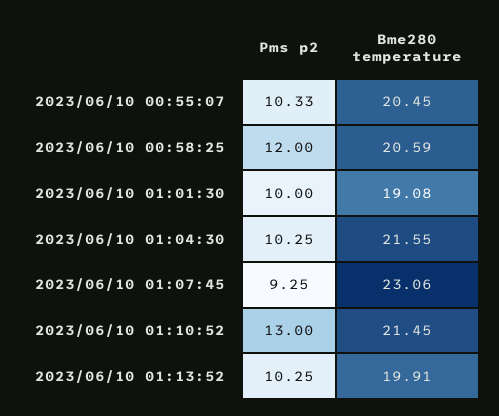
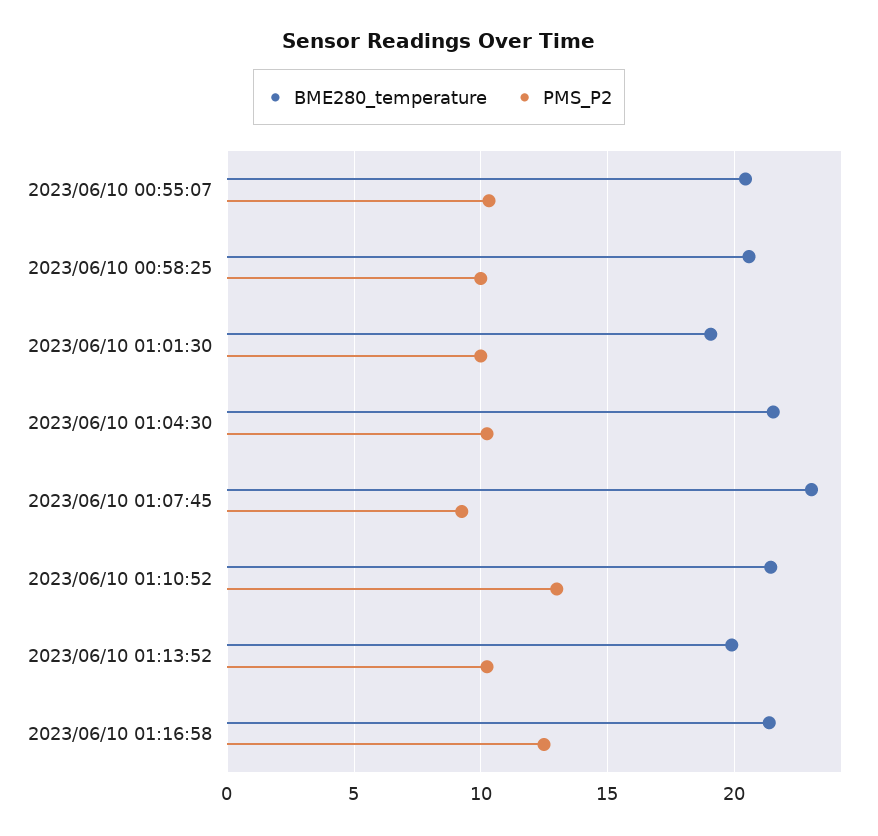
Pms p2, 2023/06/10 00:58:25: 12 -> 10
Bme280 temperature, 2023/06/10 01:16:58: none -> 21.5
Pms p2, 2023/06/10 01:16:58: none -> 12.5

